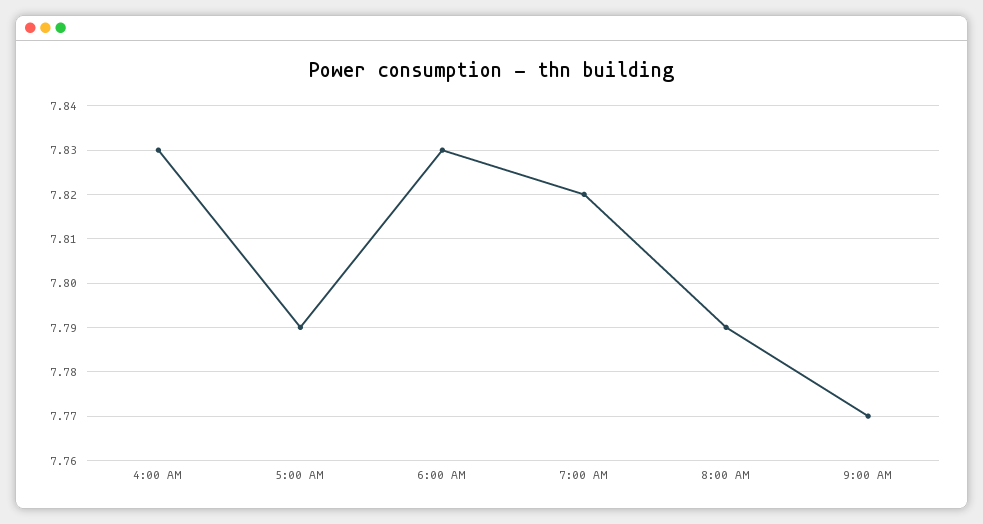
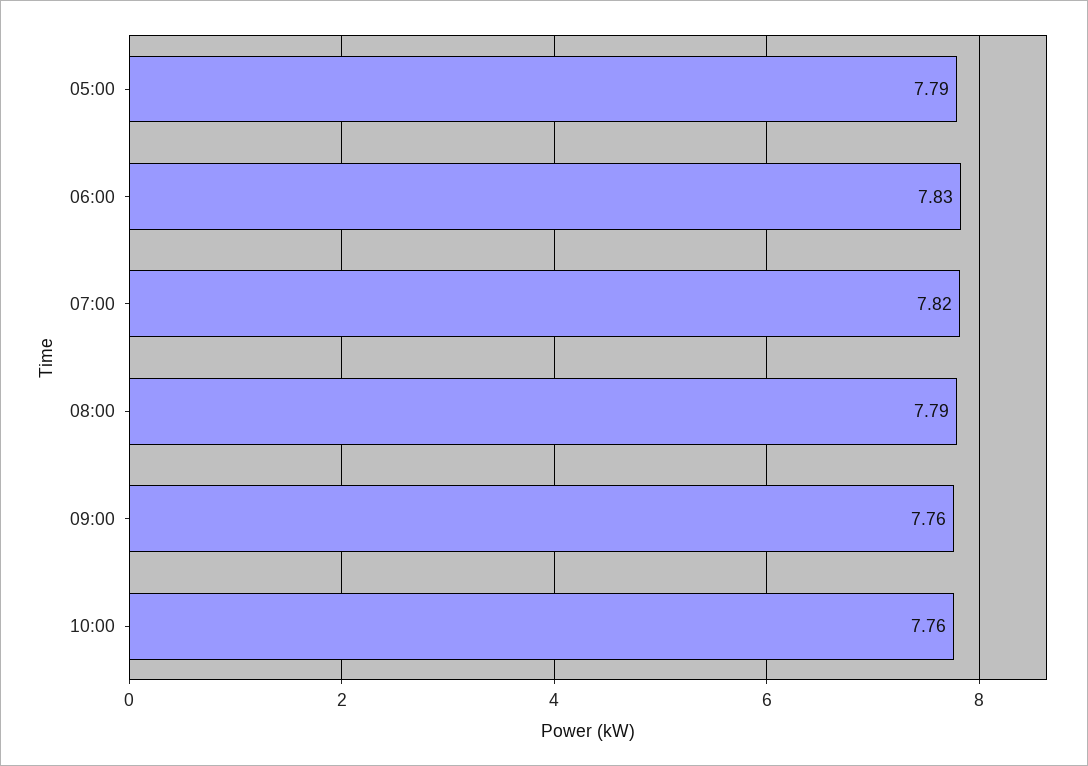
4:00 AM: 7.83 -> none
9:00 AM: 7.77 -> 7.76
10:00: none -> 7.76

